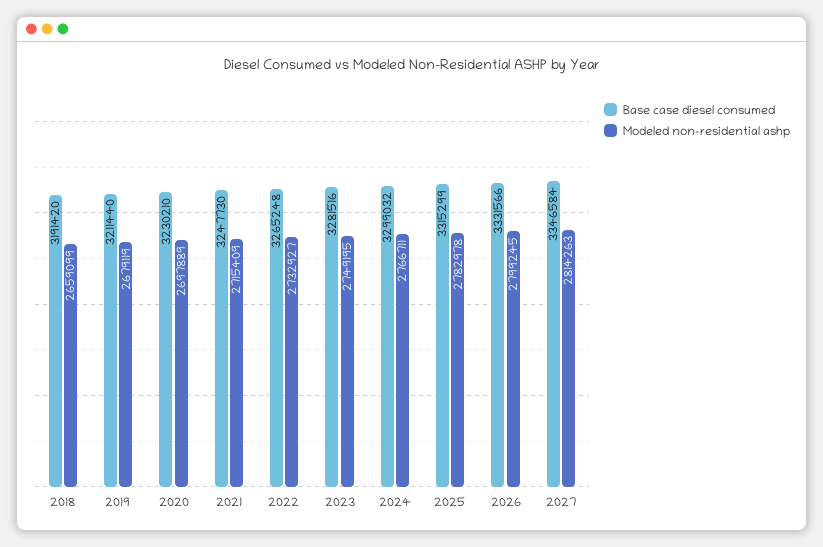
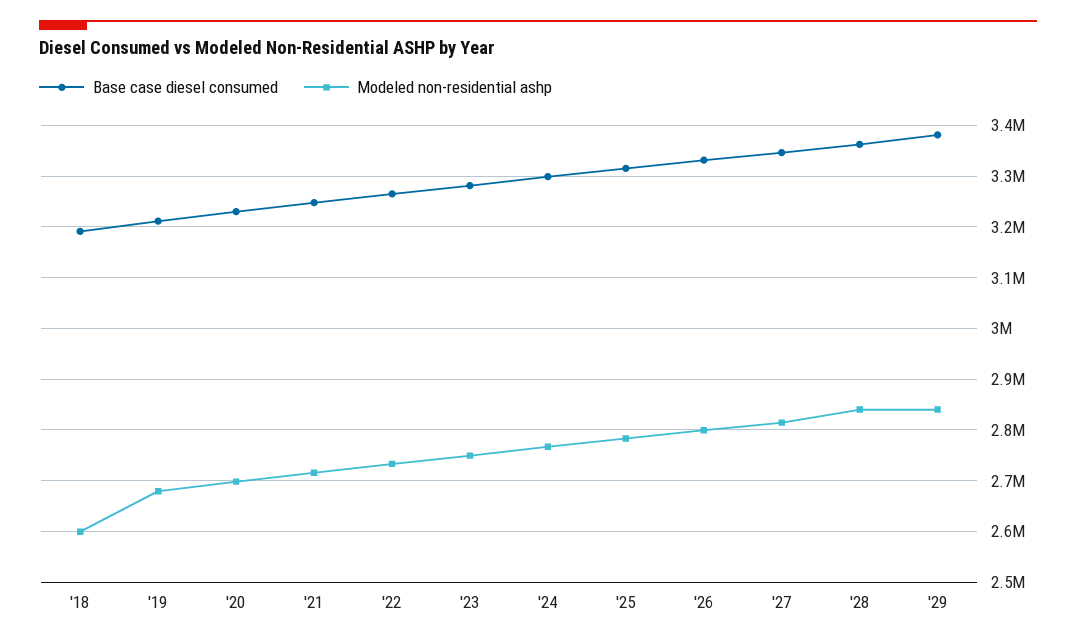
Modeled non-residential ashp, 2018: 2659099 -> 2600000
Base case diesel consumed, '28: none -> 3360000
Modeled non-residential ashp, '28: none -> 2840000
Base case diesel consumed, '29: none -> 3380000
Modeled non-residential ashp, '29: none -> 2840000

